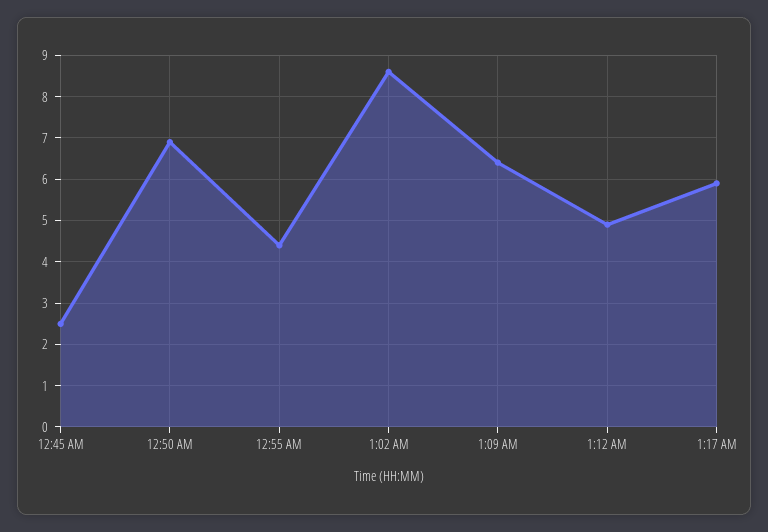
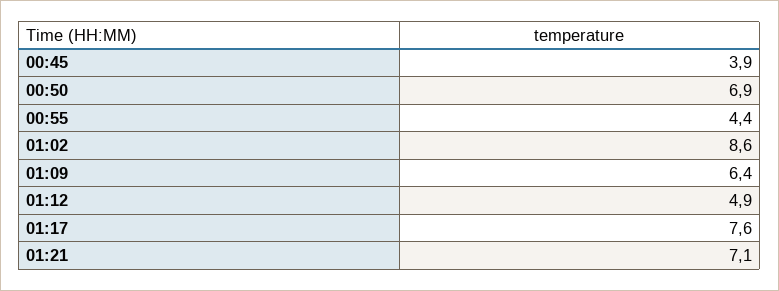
12:45 AM: 2.5 -> 3.9
1:17 AM: 6 -> 7.6
01:21: none -> 7.1

